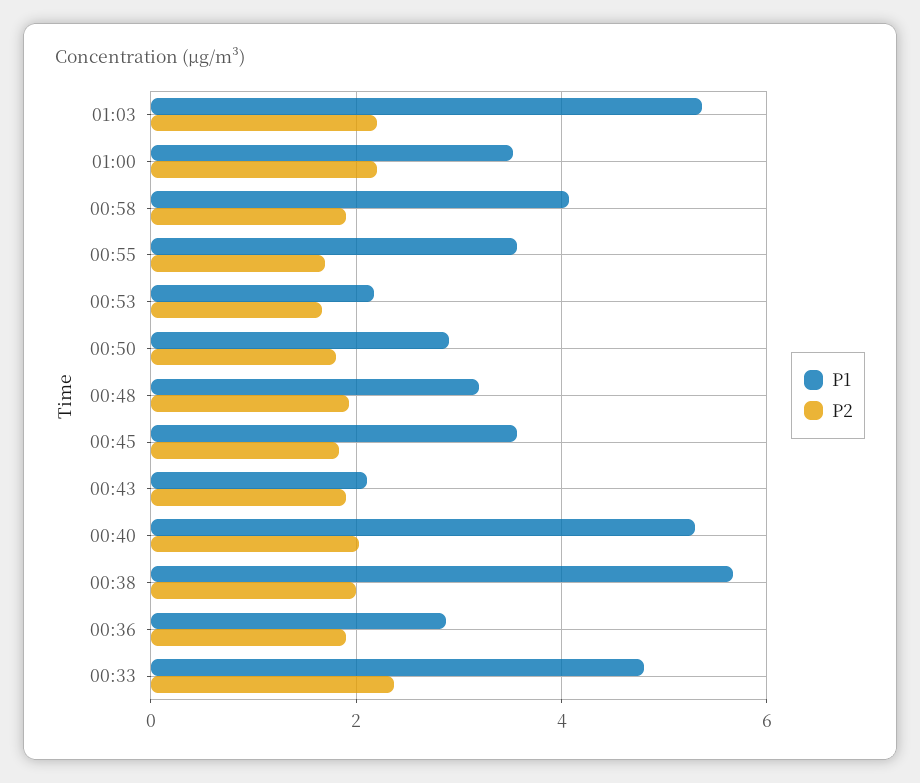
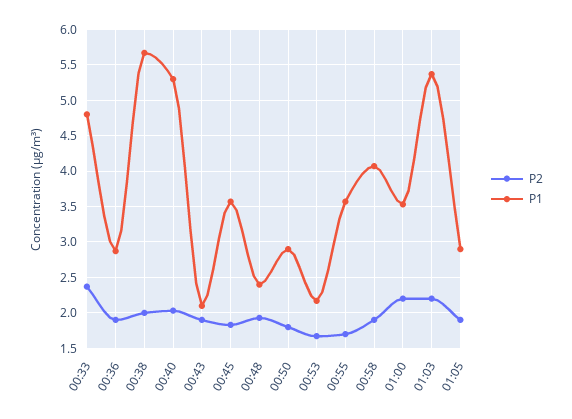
P1, 00:48: 3.2 -> 2.4
P2, 01:05: none -> 1.9
P1, 01:05: none -> 2.9

